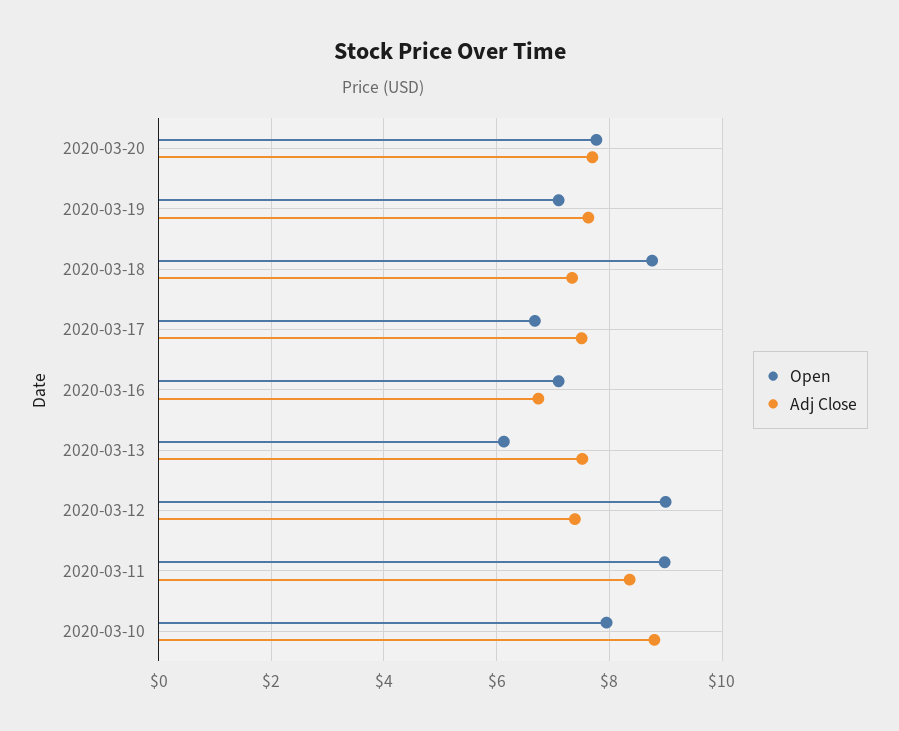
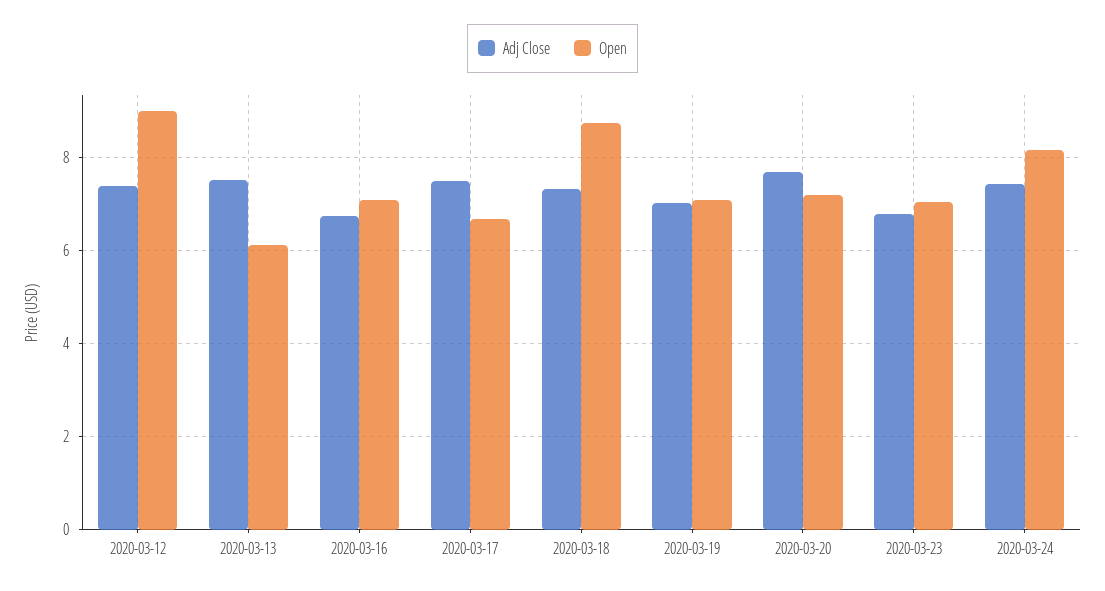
Open, 2020-03-20: 7.8 -> 7.2
Adj Close, 2020-03-19: 7.6 -> 7
Open, 2020-03-11: 9 -> none
Adj Close, 2020-03-11: 8.4 -> none
Open, 2020-03-10: 8 -> none
Adj Close, 2020-03-10: 8.8 -> none
Adj Close, 2020-03-23: none -> 6.8
Open, 2020-03-23: none -> 7
Adj Close, 2020-03-24: none -> 7.4
Open, 2020-03-24: none -> 8.2

